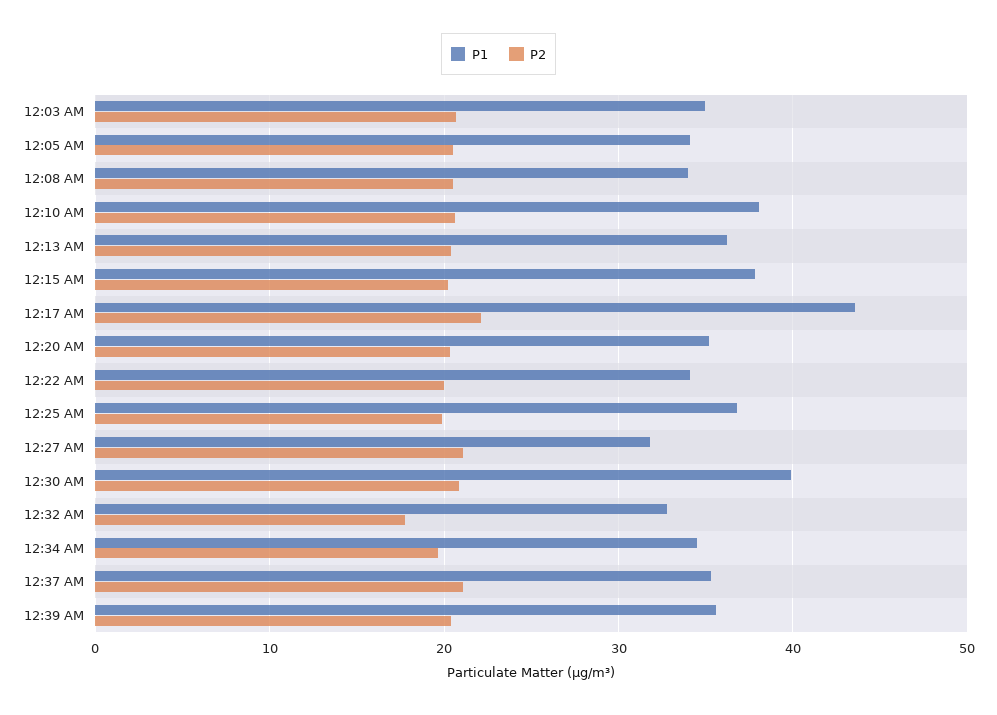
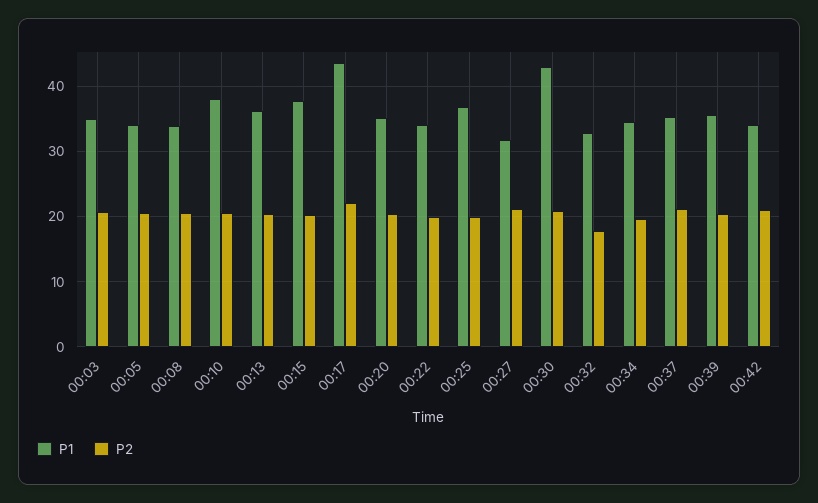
P1, 12:30 AM: 40 -> 43
P1, 00:42: none -> 34
P2, 00:42: none -> 21

